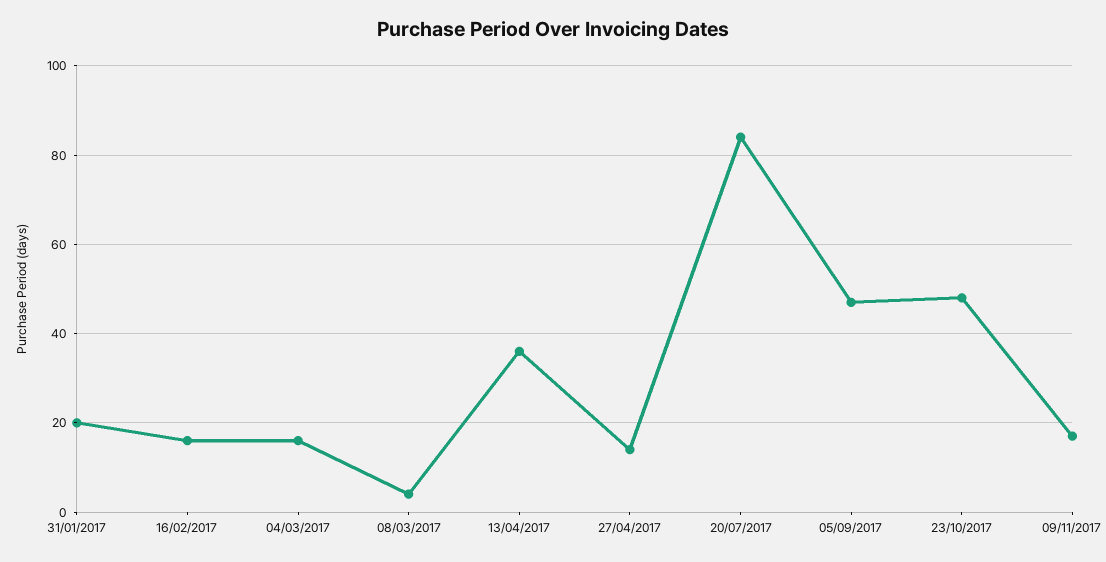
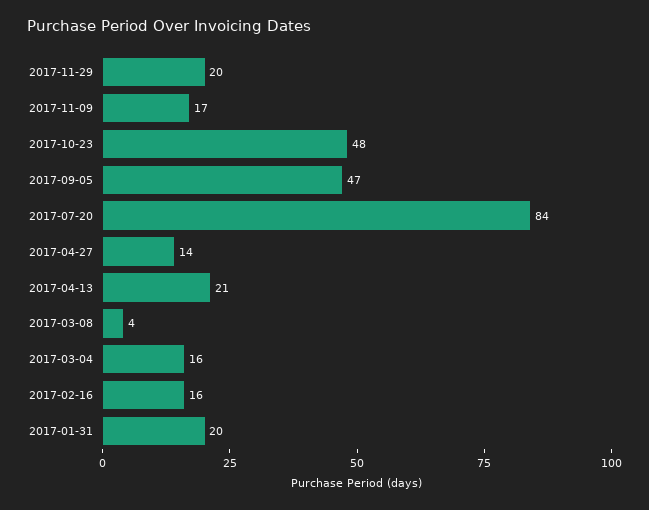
13/04/2017: 35 -> 21
2017-11-29: none -> 20

